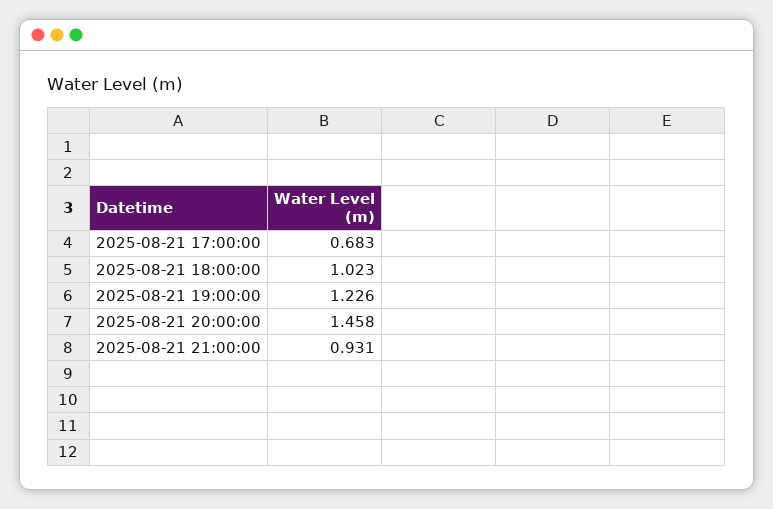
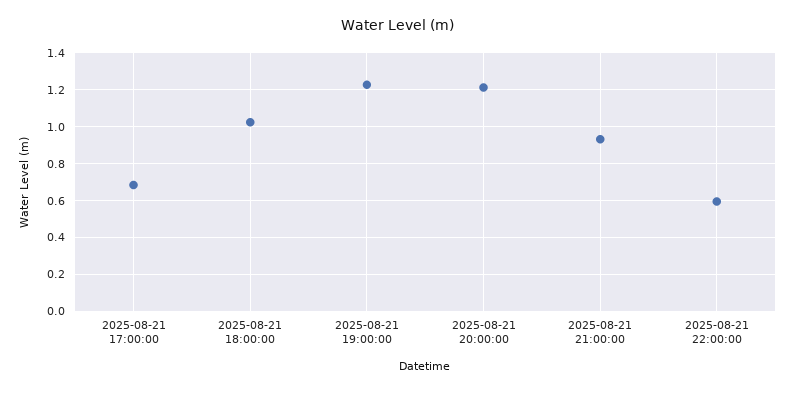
2025-08-21 20:00:00: 1.458 -> 1.2
2025-08-21 22:00:00: none -> 0.6

